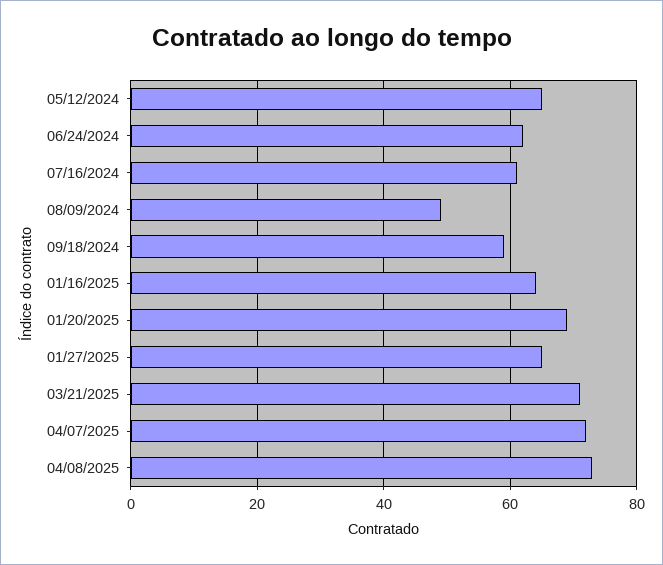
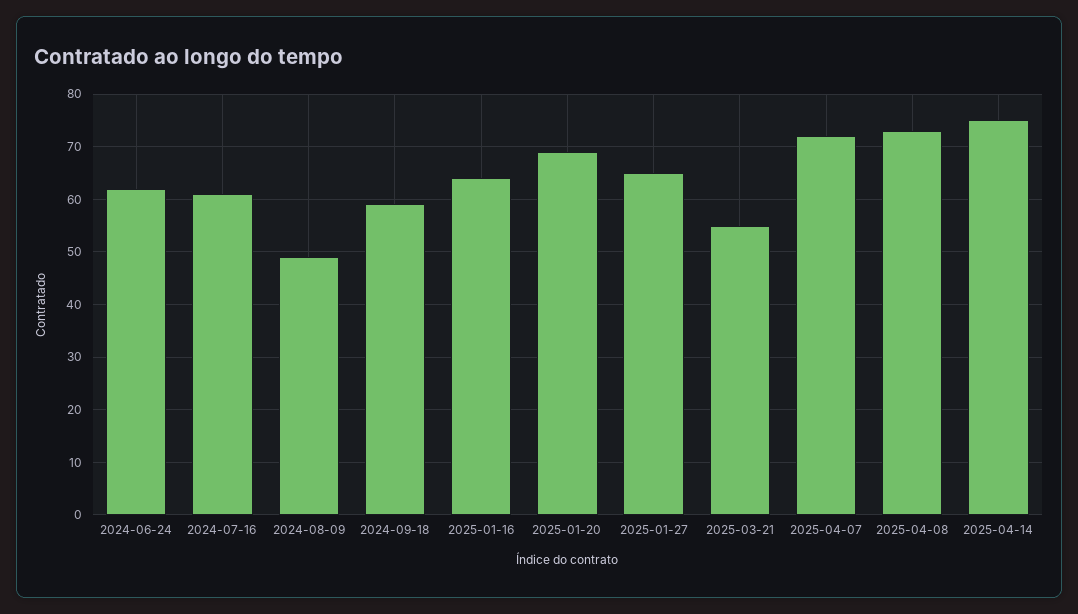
05/12/2024: 65 -> none
03/21/2025: 70 -> 55
2025-04-14: none -> 75

